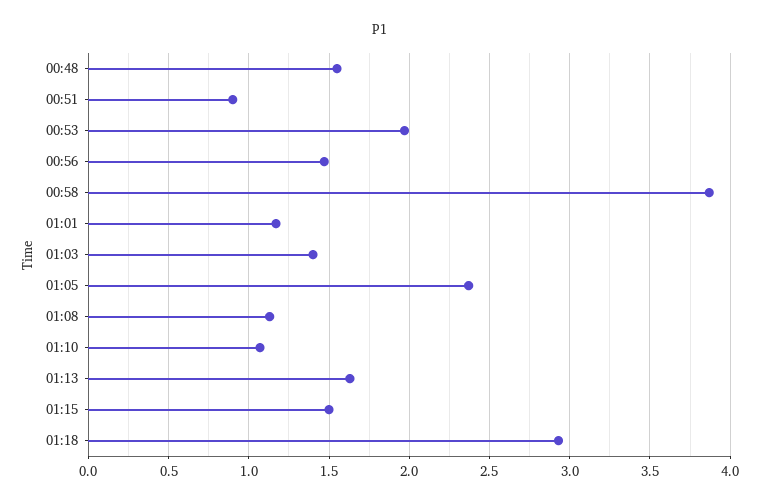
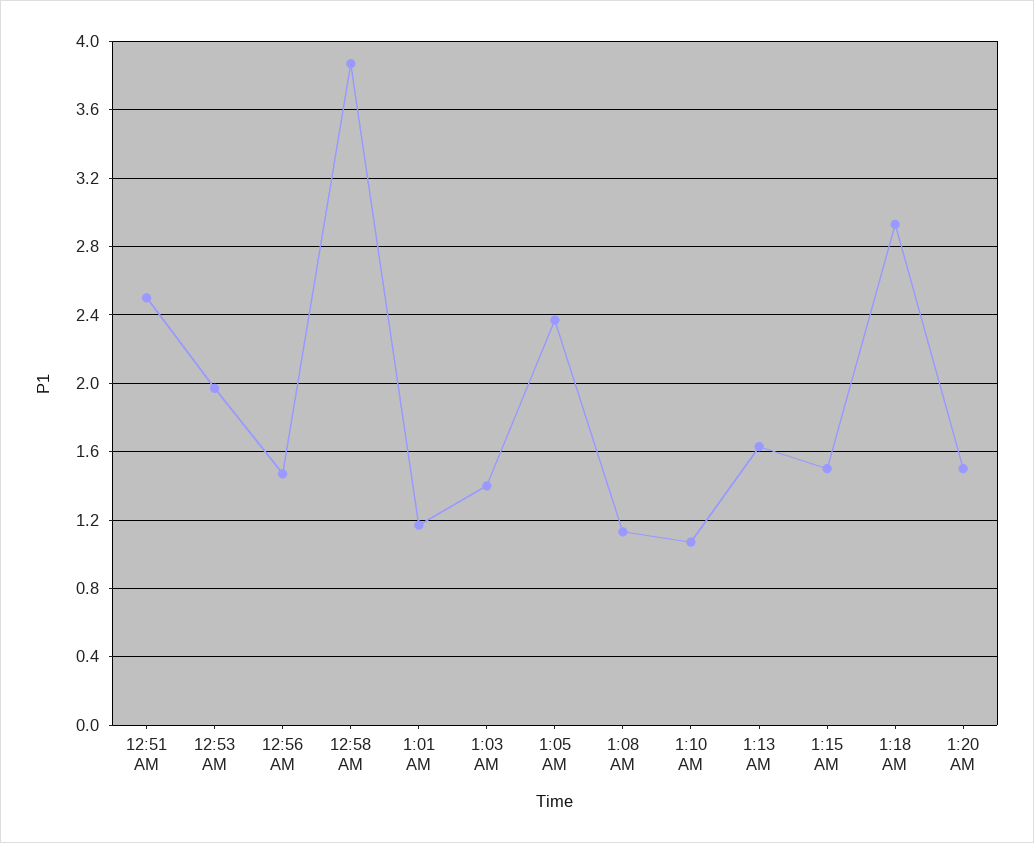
00:48: 1.55 -> none
00:51: 0.9 -> 2.5
1:20 AM: none -> 1.5

